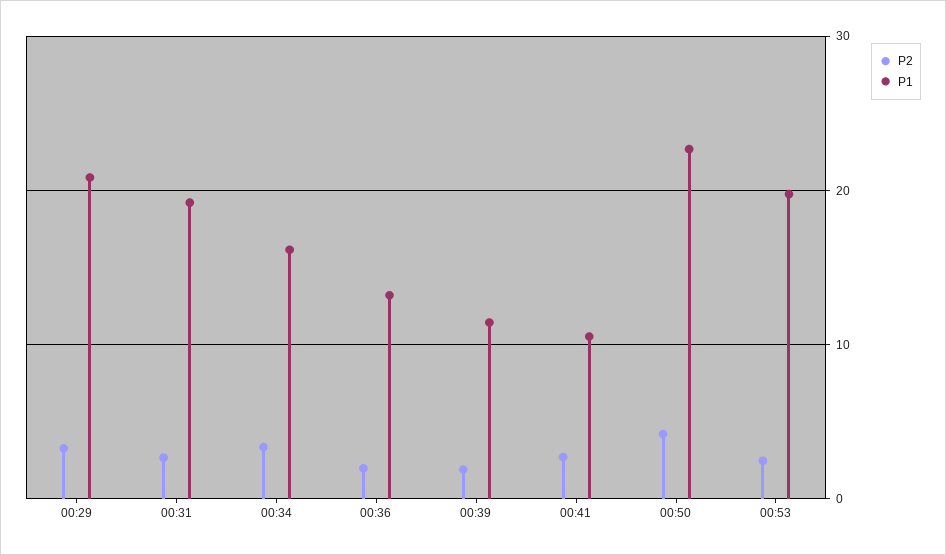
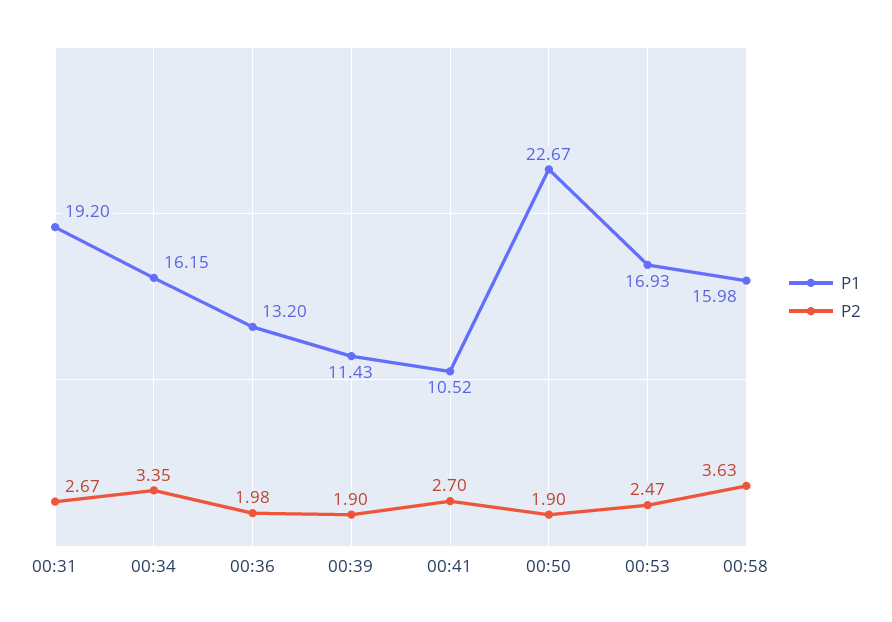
P2, 00:29: 3 -> none
P1, 00:29: 21 -> none
P2, 00:50: 4 -> 1.9
P1, 00:53: 20 -> 16.93
P1, 00:58: none -> 15.98
P2, 00:58: none -> 3.63

